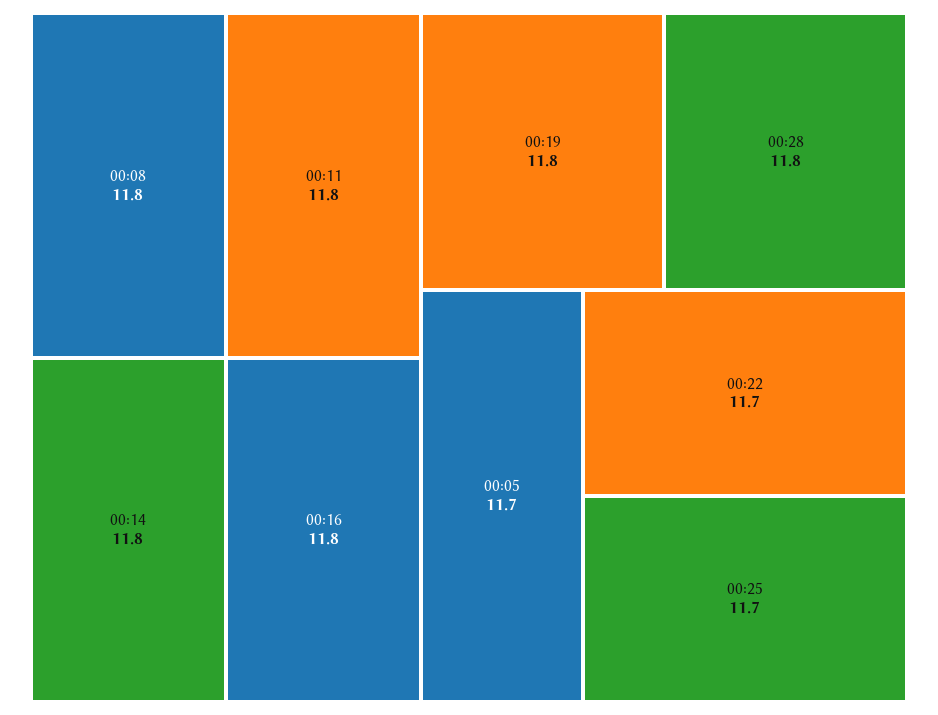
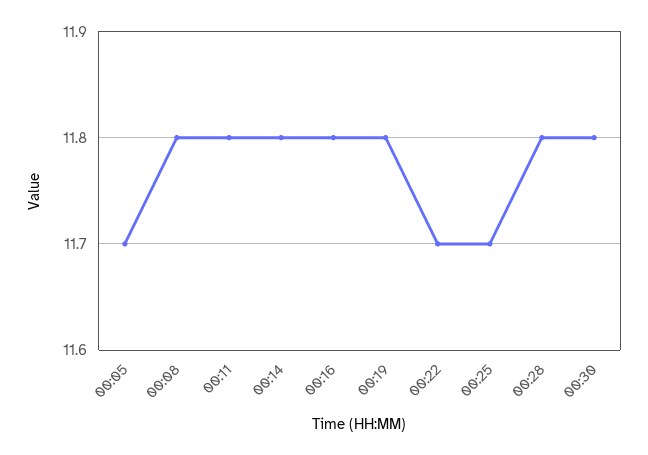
00:30: none -> 11.8

